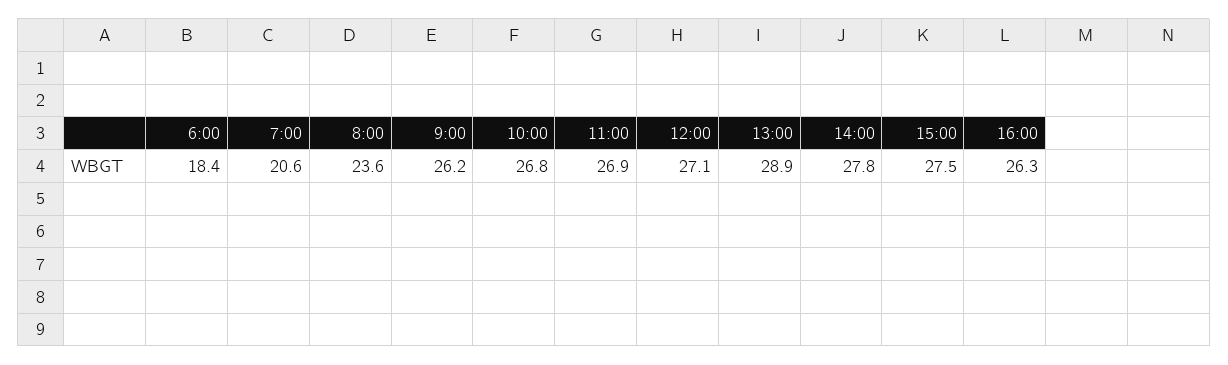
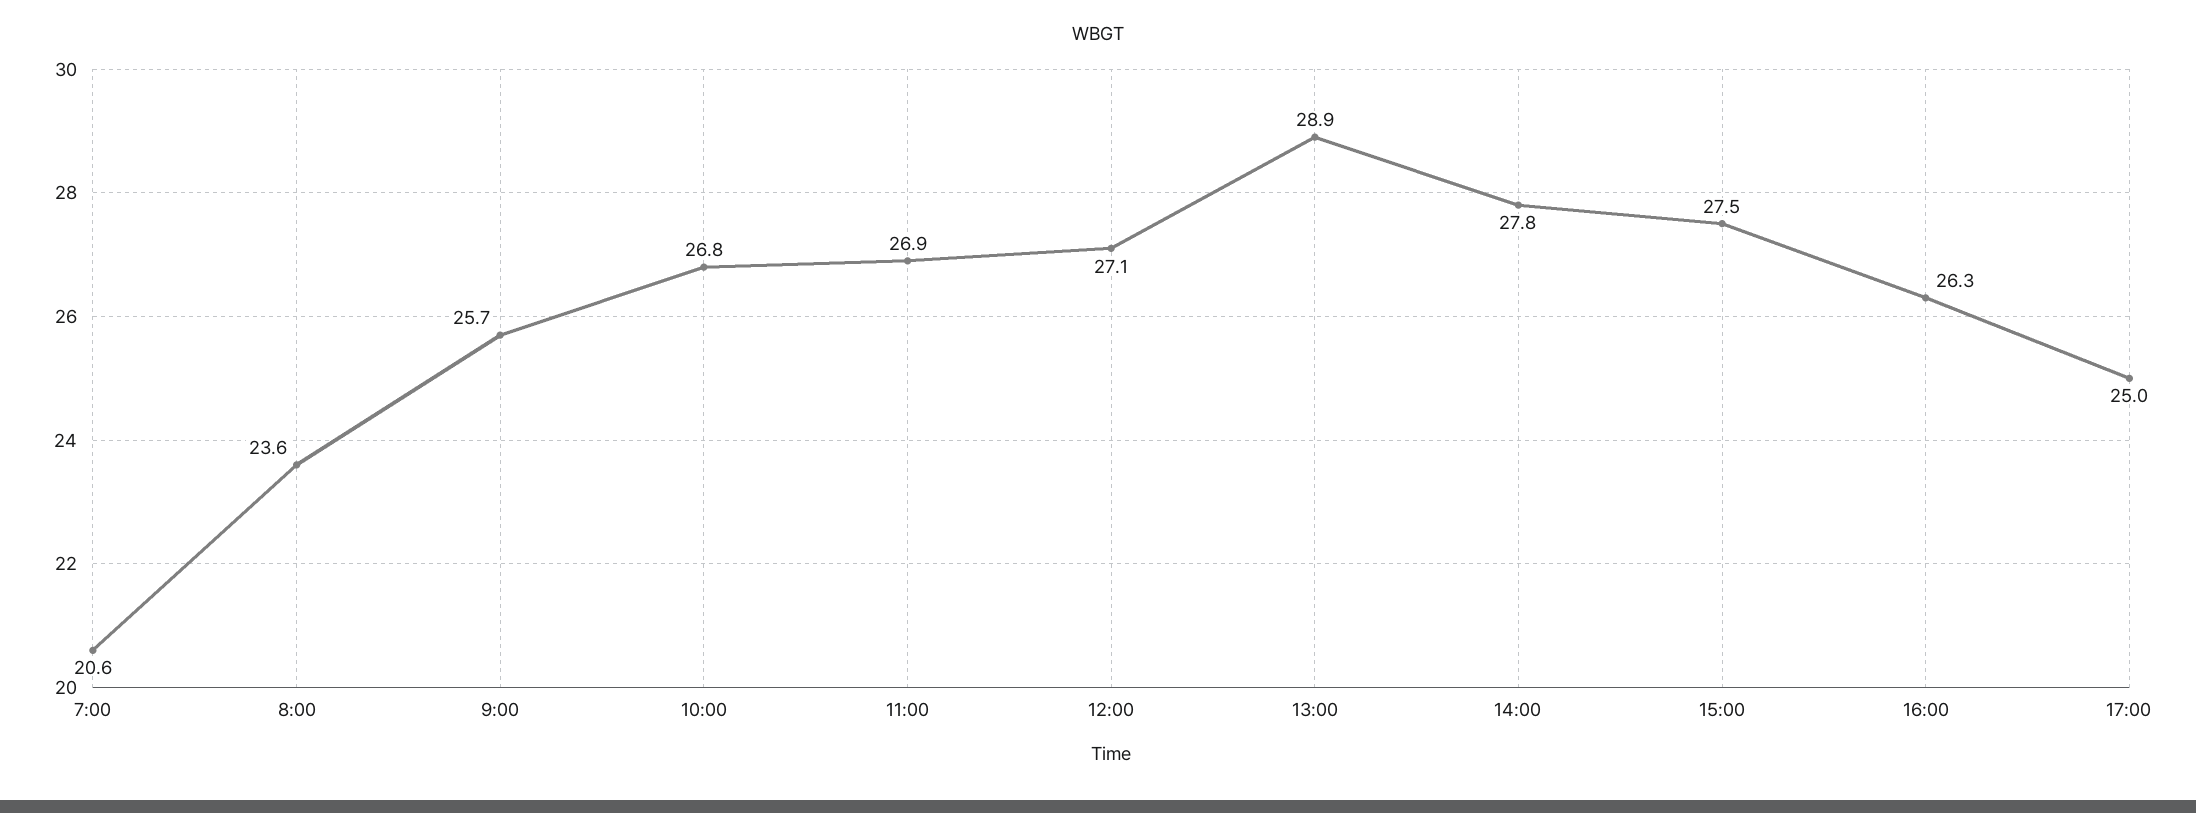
6:00: 18.4 -> none
9:00: 26.2 -> 25.7
17:00: none -> 25

